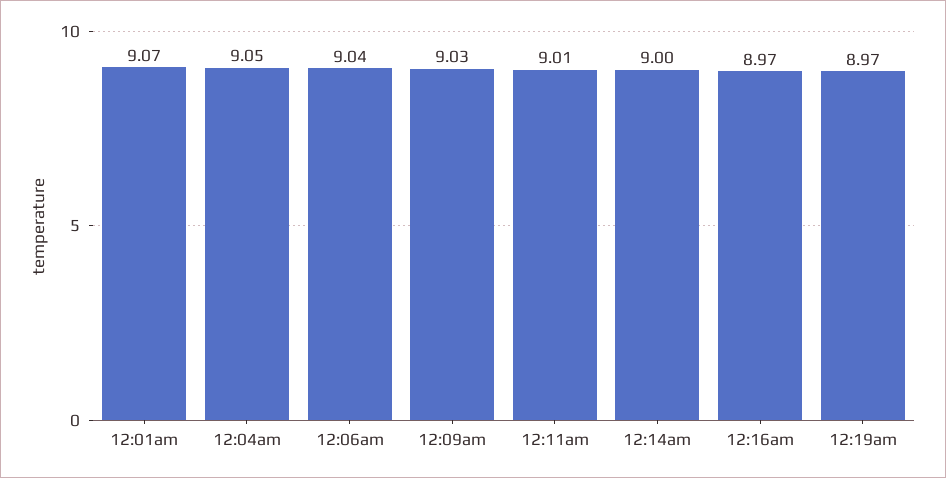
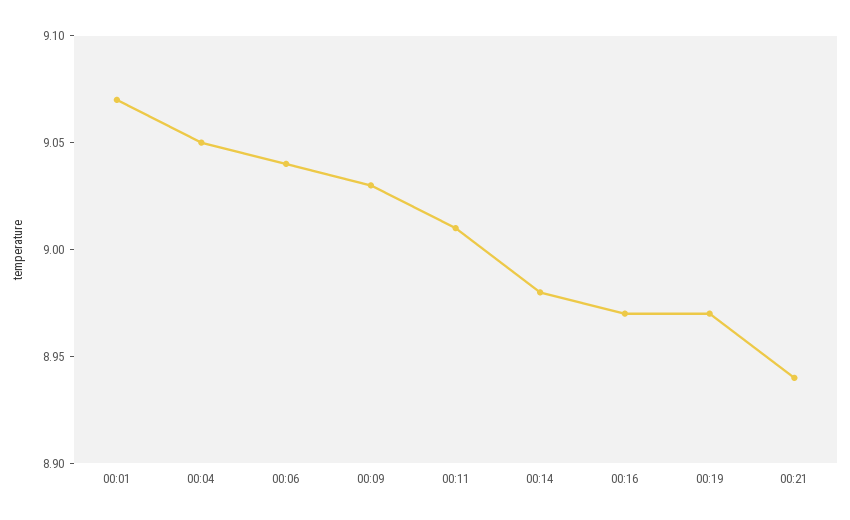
12:14am: 9 -> 8.98
00:21: none -> 8.94

